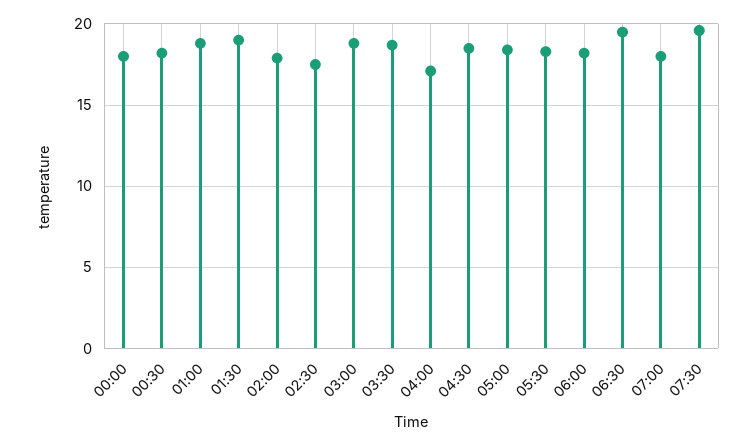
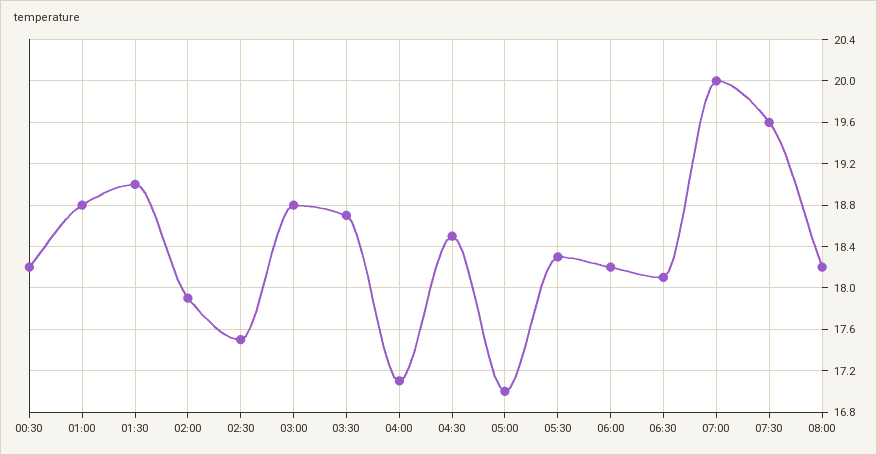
00:00: 18 -> none
05:00: 18.5 -> 17
06:30: 19.5 -> 18.1
07:00: 18 -> 20
08:00: none -> 18.2

